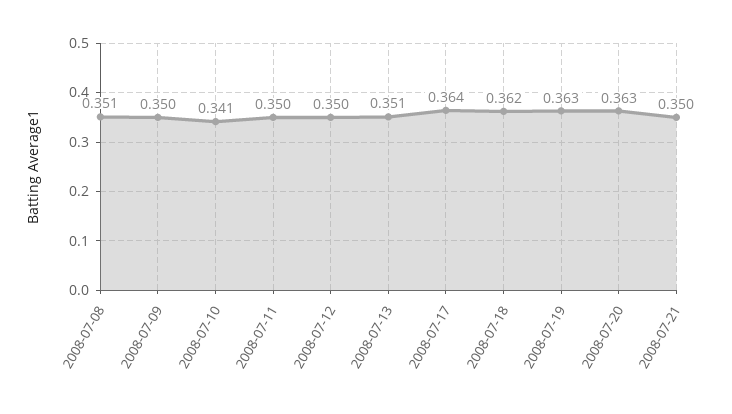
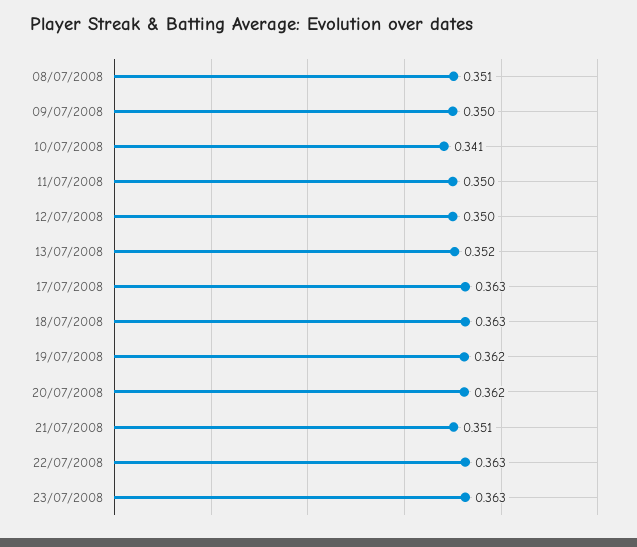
2008-07-13: 0.351 -> 0.352
2008-07-17: 0.364 -> 0.363
2008-07-18: 0.362 -> 0.363
2008-07-19: 0.363 -> 0.362
2008-07-20: 0.363 -> 0.362
2008-07-21: 0.35 -> 0.351
22/07/2008: none -> 0.363
23/07/2008: none -> 0.363

